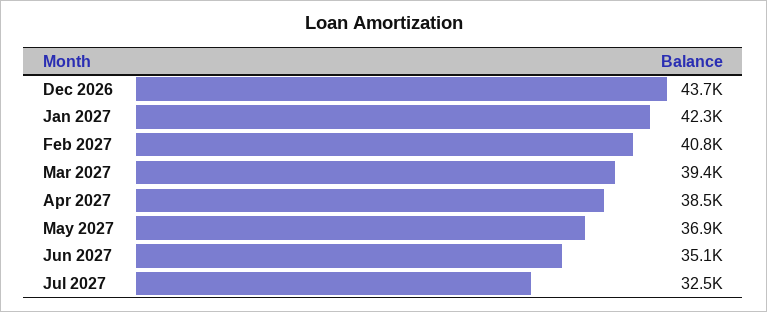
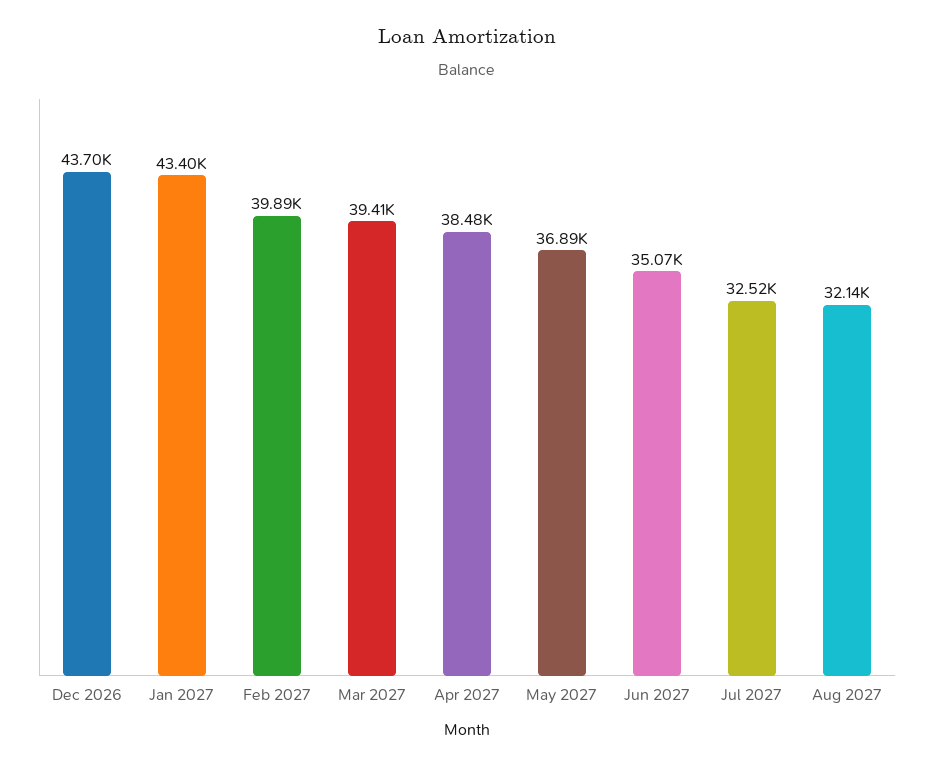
Jan 2027: 42300 -> 43400
Feb 2027: 40800 -> 39890
Aug 2027: none -> 32140

